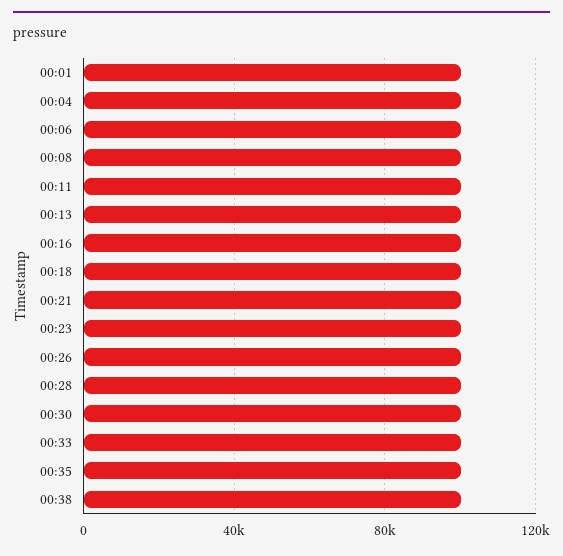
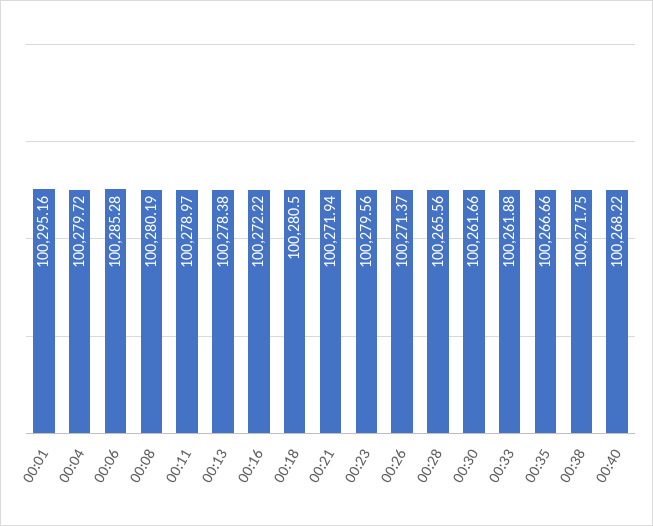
00:40: none -> 100268.22

